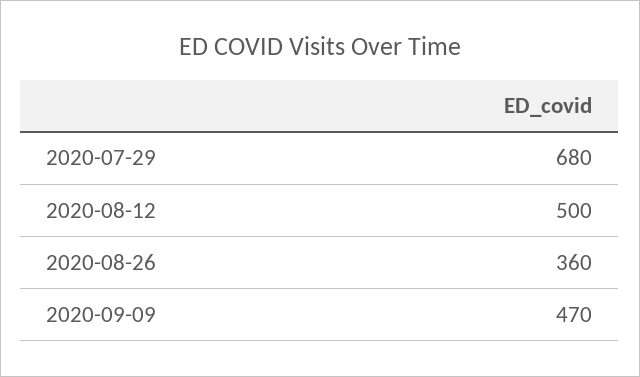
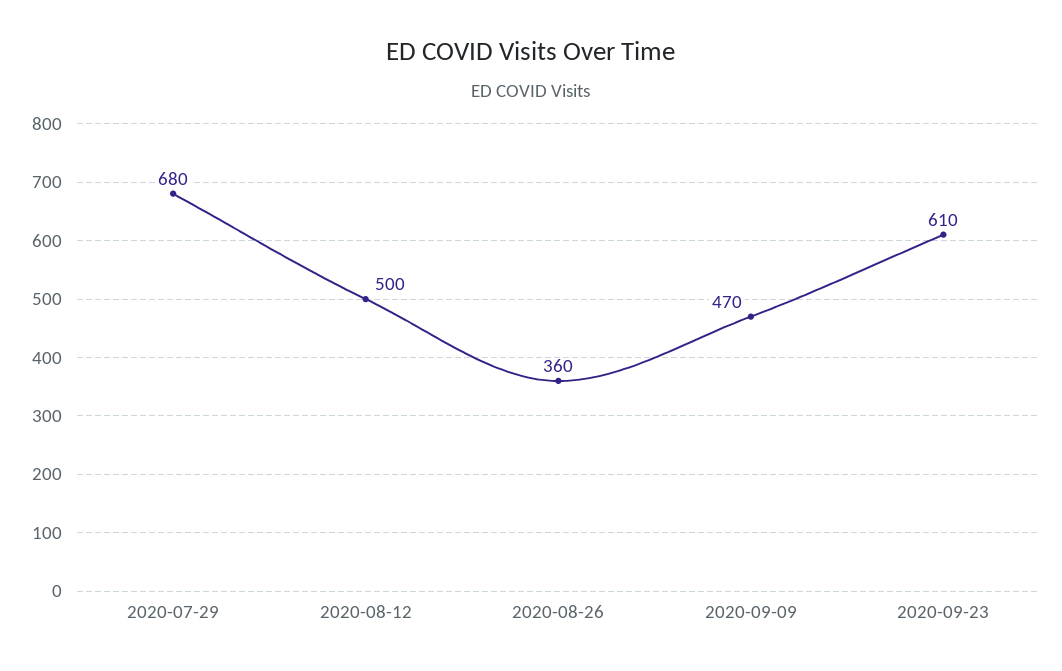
2020-09-23: none -> 610

